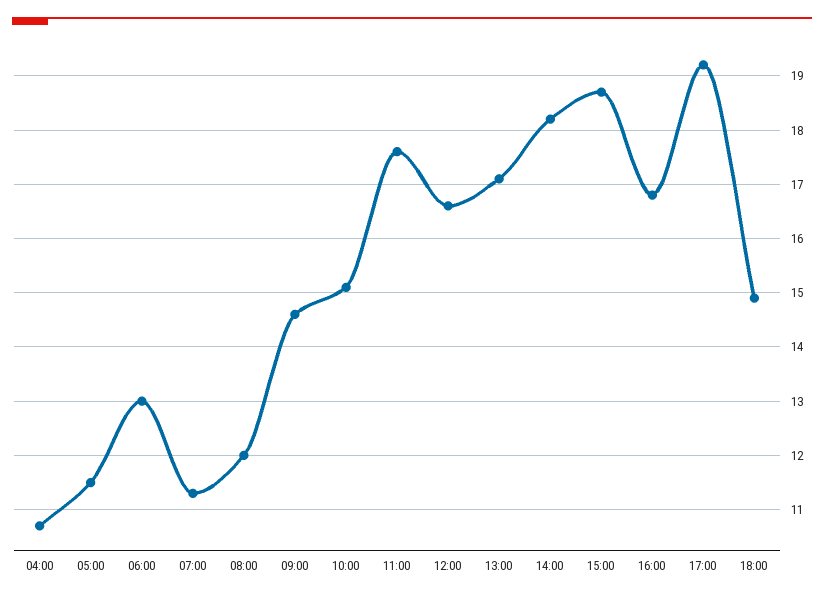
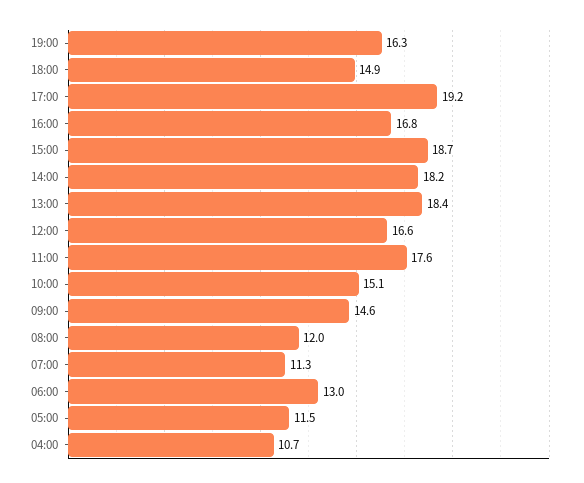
13:00: 17 -> 18.4
19:00: none -> 16.3

